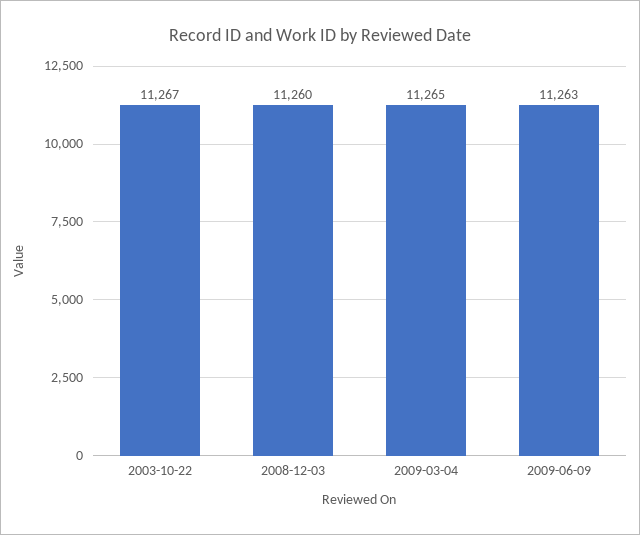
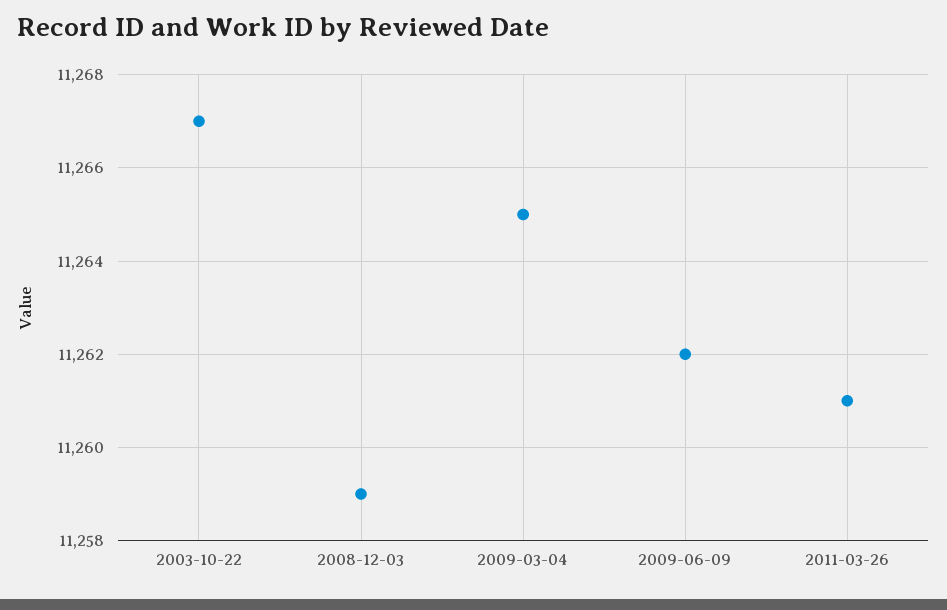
2008-12-03: 11260 -> 11259
2009-06-09: 11263 -> 11262
2011-03-26: none -> 11261

